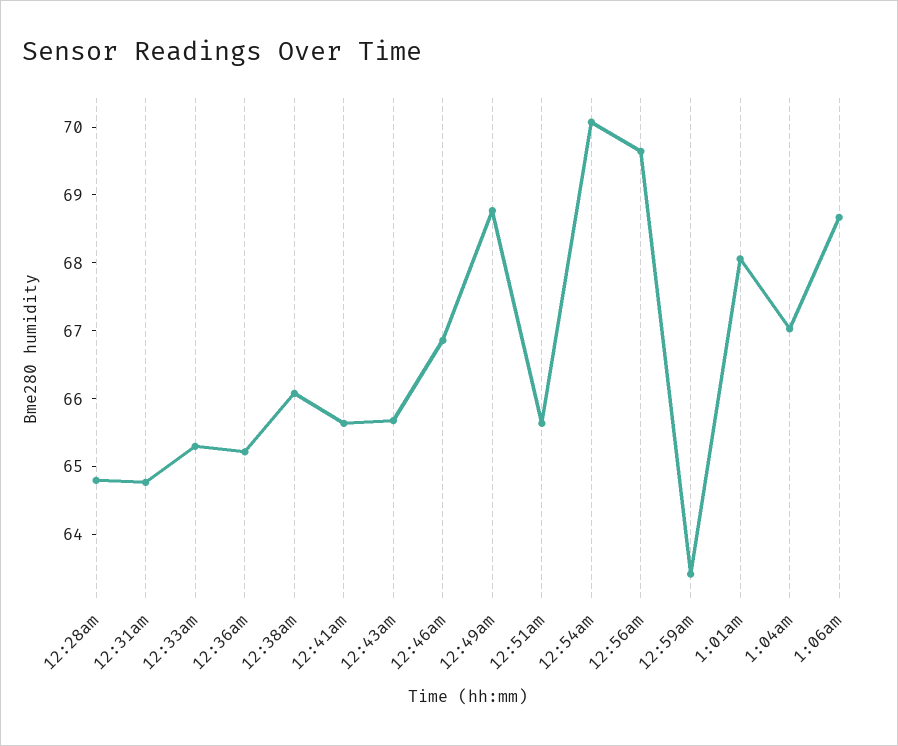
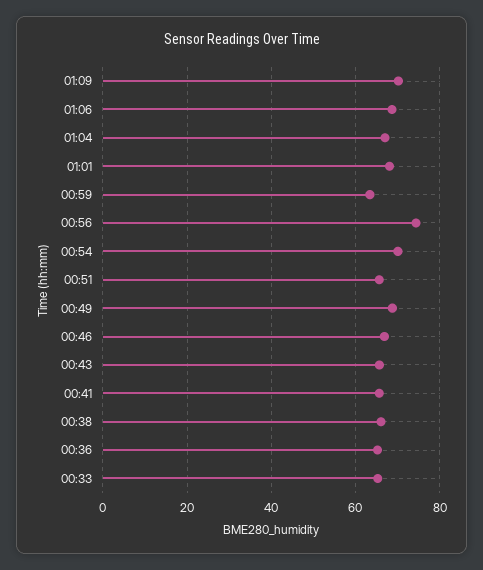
12:28am: 64.8 -> none
12:31am: 64.8 -> none
12:56am: 69.6 -> 74
01:09: none -> 70

